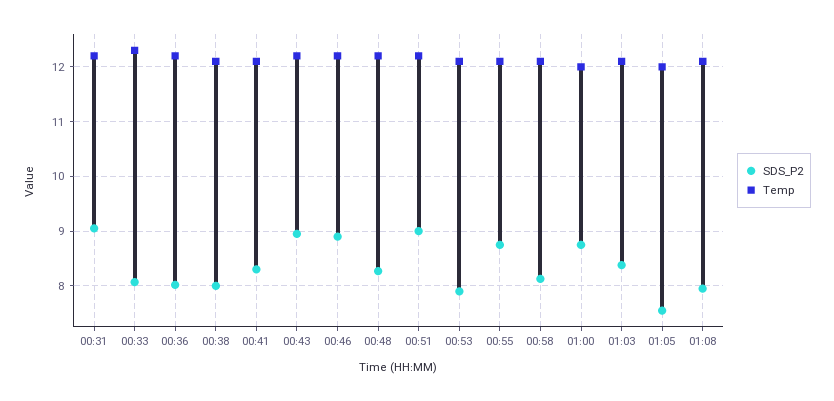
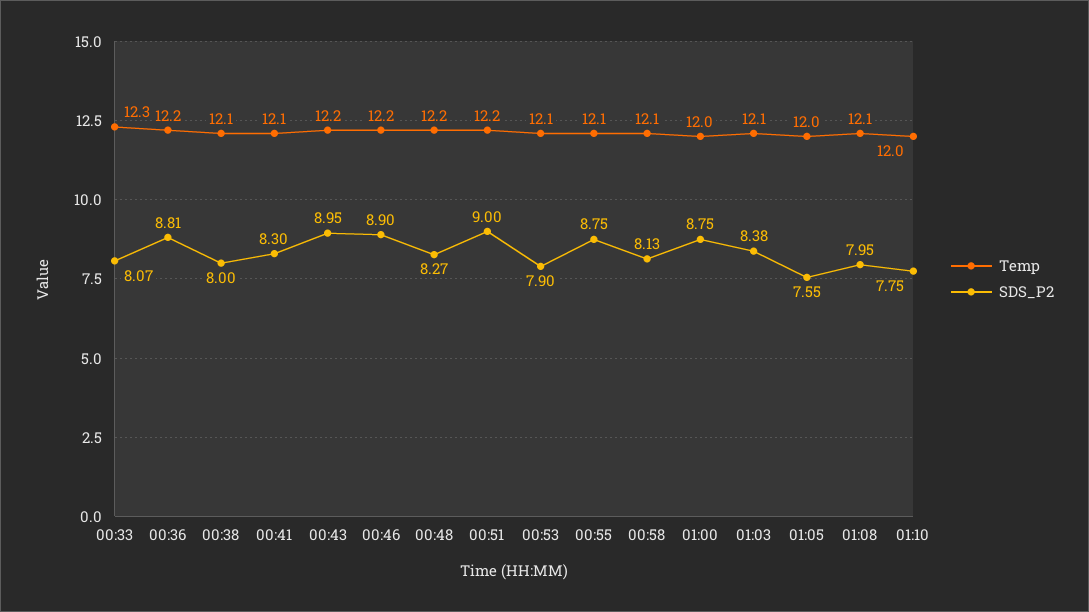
SDS_P2, 00:31: 9 -> none
Temp, 00:31: 12.2 -> none
SDS_P2, 00:36: 8 -> 8.81
Temp, 01:10: none -> 12
SDS_P2, 01:10: none -> 7.75

